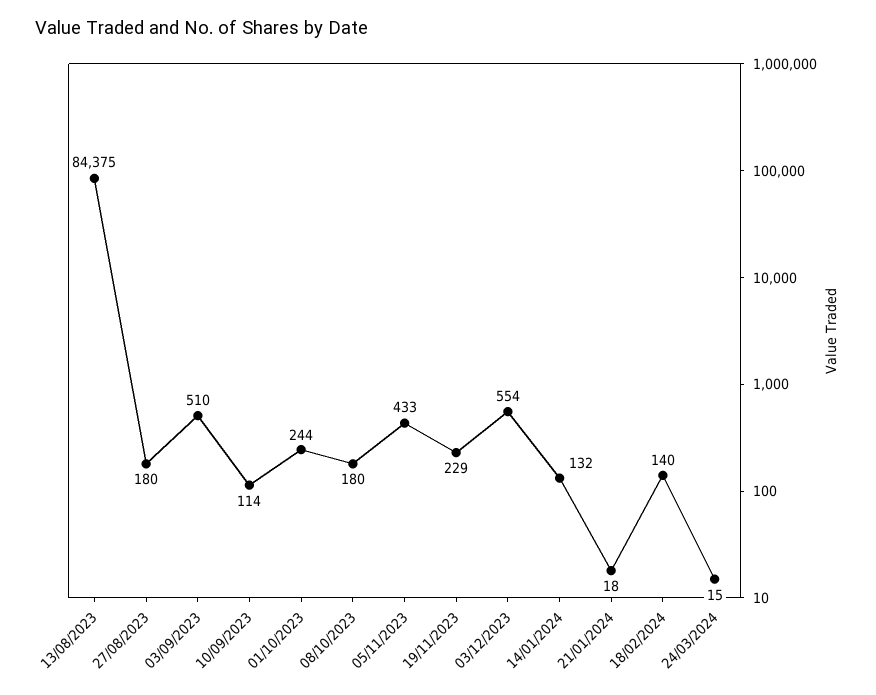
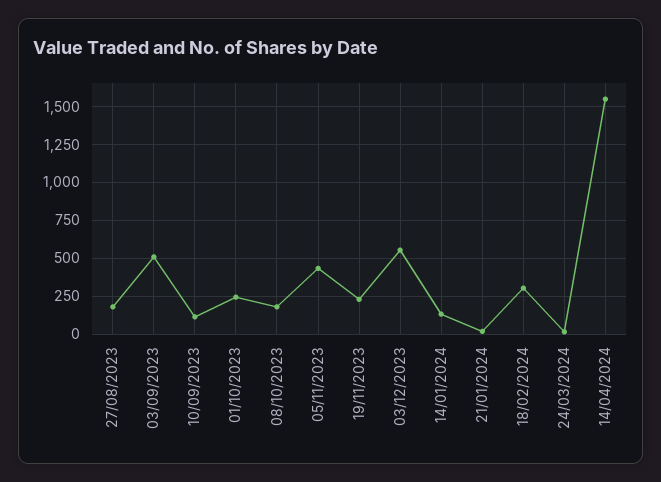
13/08/2023: 84375 -> none
18/02/2024: 140 -> 300
14/04/2024: none -> 1550

